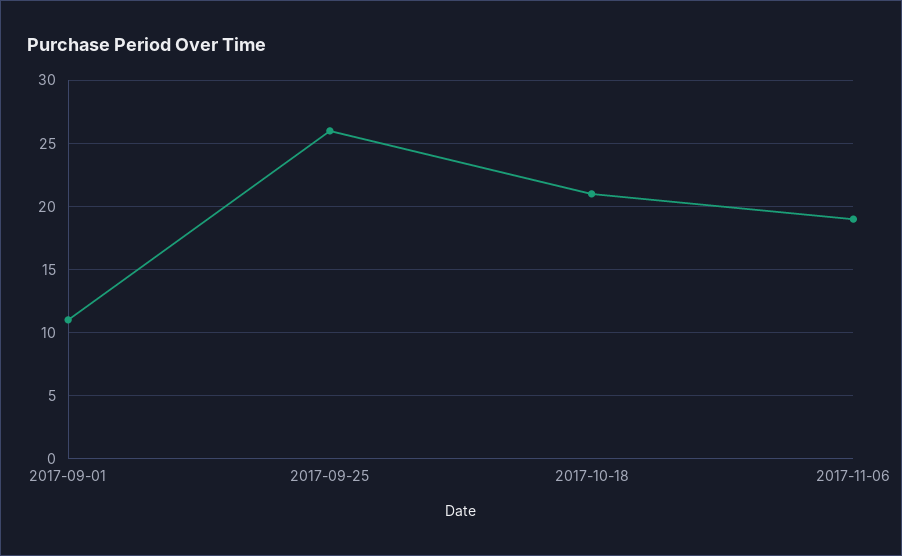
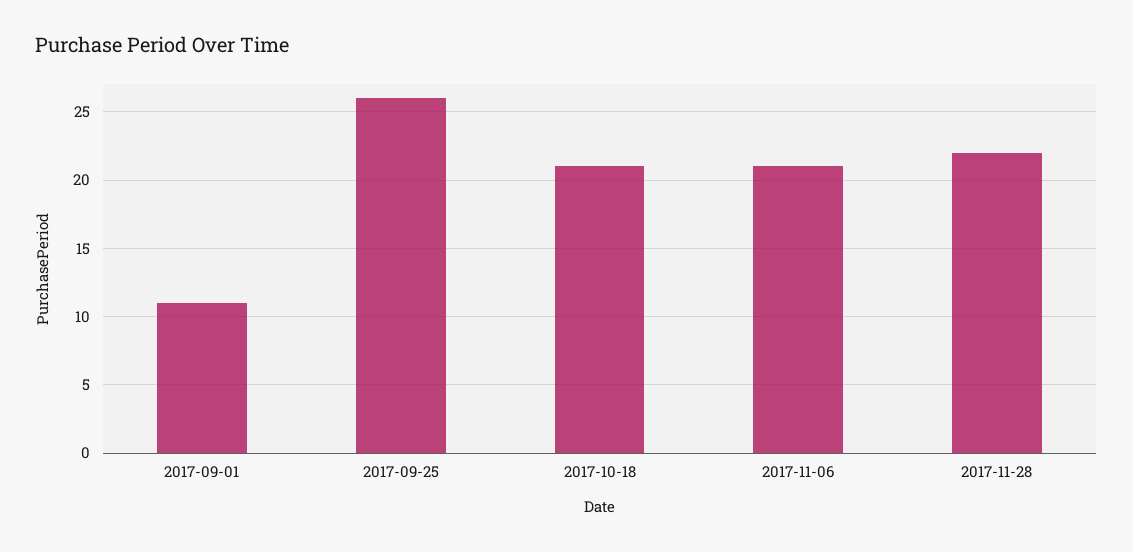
2017-11-06: 19 -> 21
2017-11-28: none -> 22

